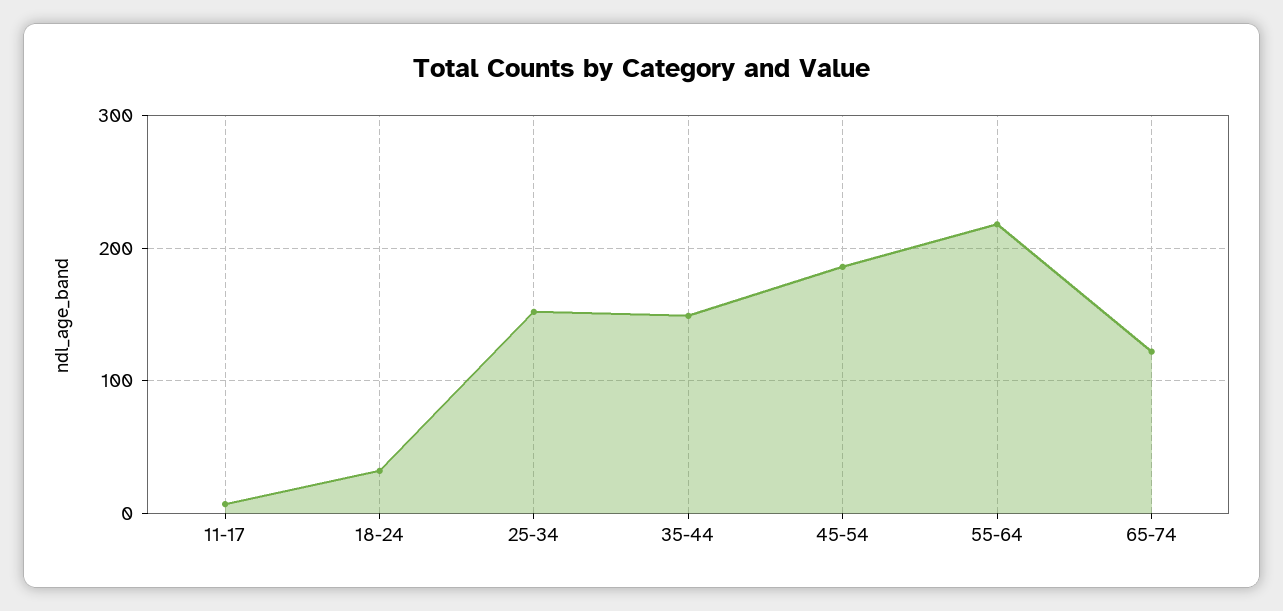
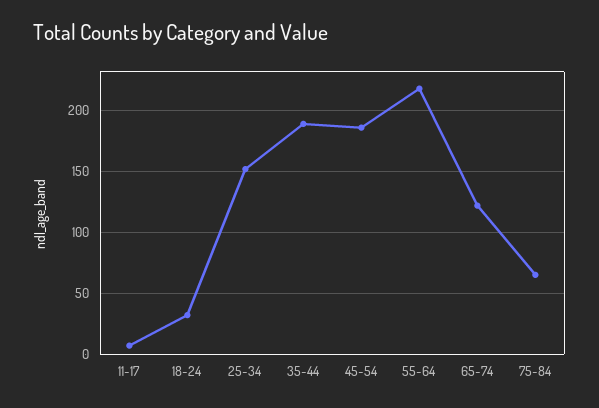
35-44: 150 -> 190
75-84: none -> 65

